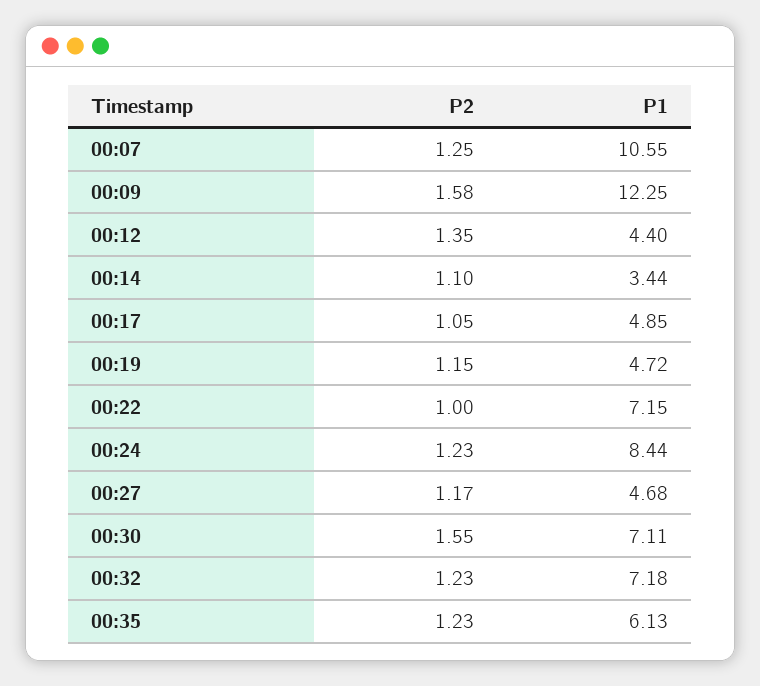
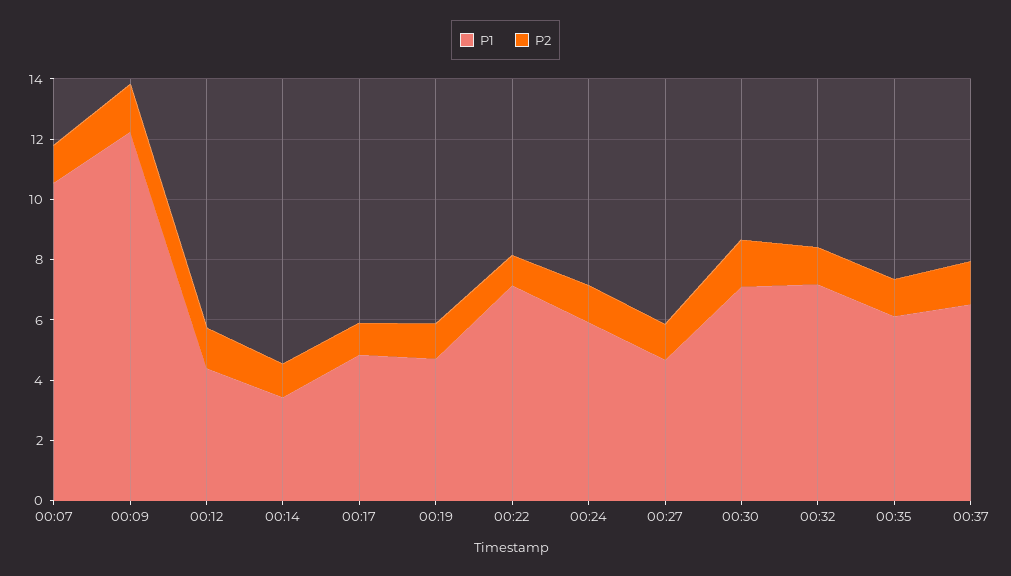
P1, 00:24: 8.44 -> 6
P1, 00:37: none -> 6.5
P2, 00:37: none -> 1.5

